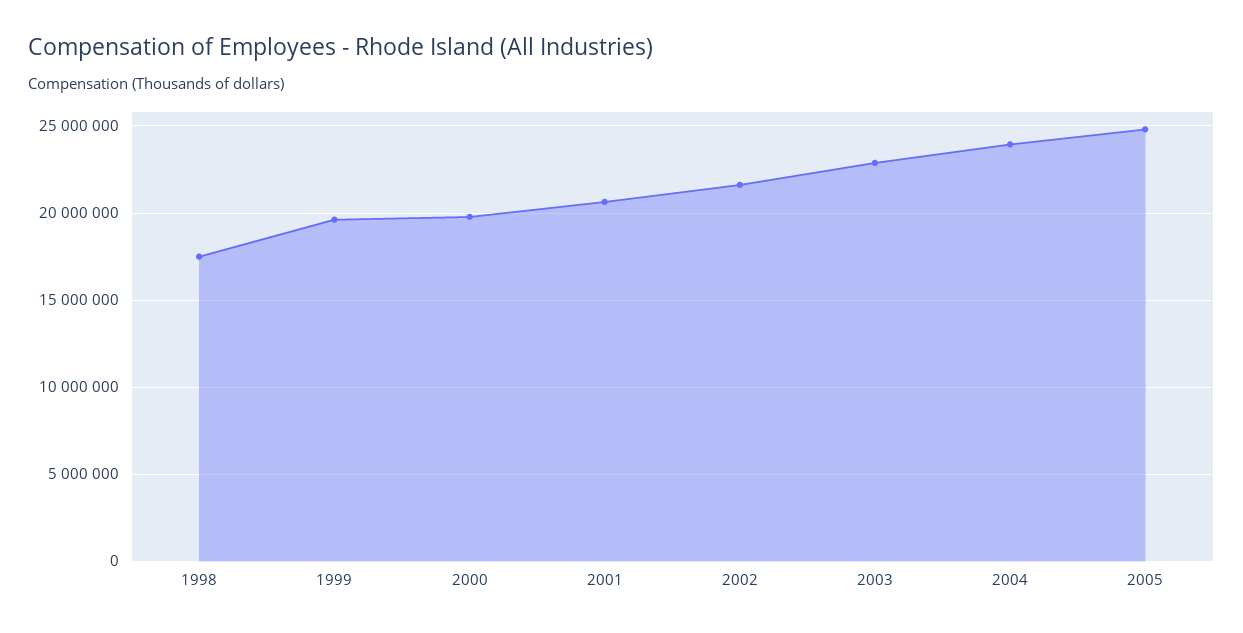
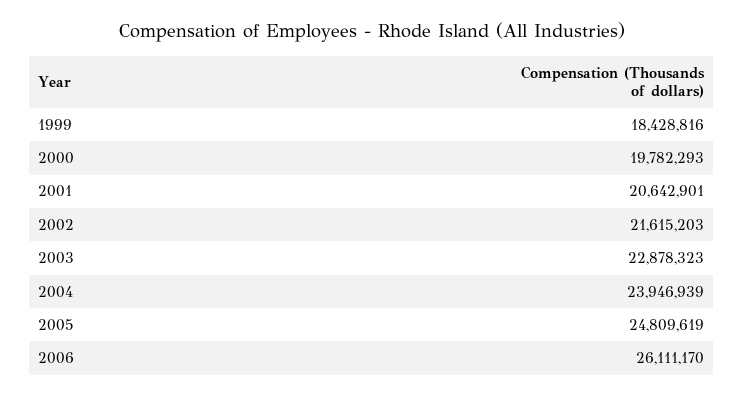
1998: 17500000 -> none
1999: 19500000 -> 18428816
2006: none -> 26111170

